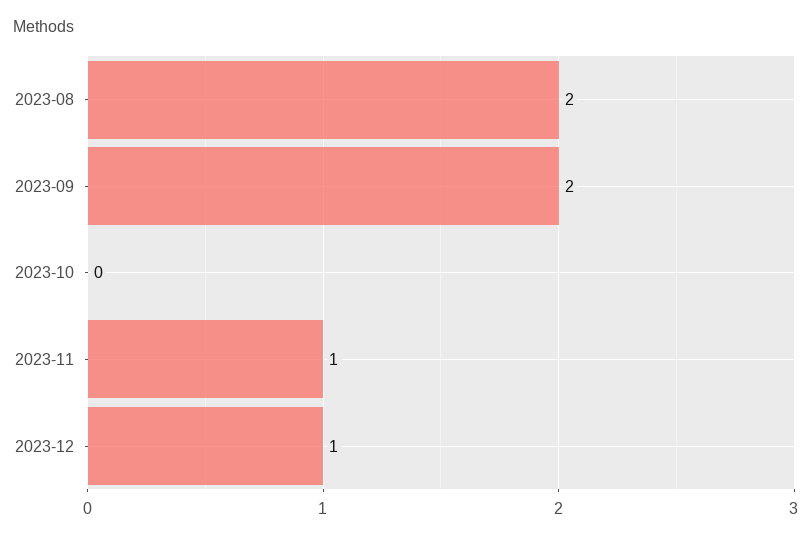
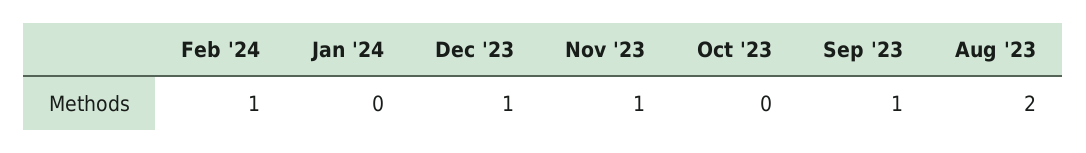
2023-09: 2 -> 1
Feb '24: none -> 1
Jan '24: none -> 0

